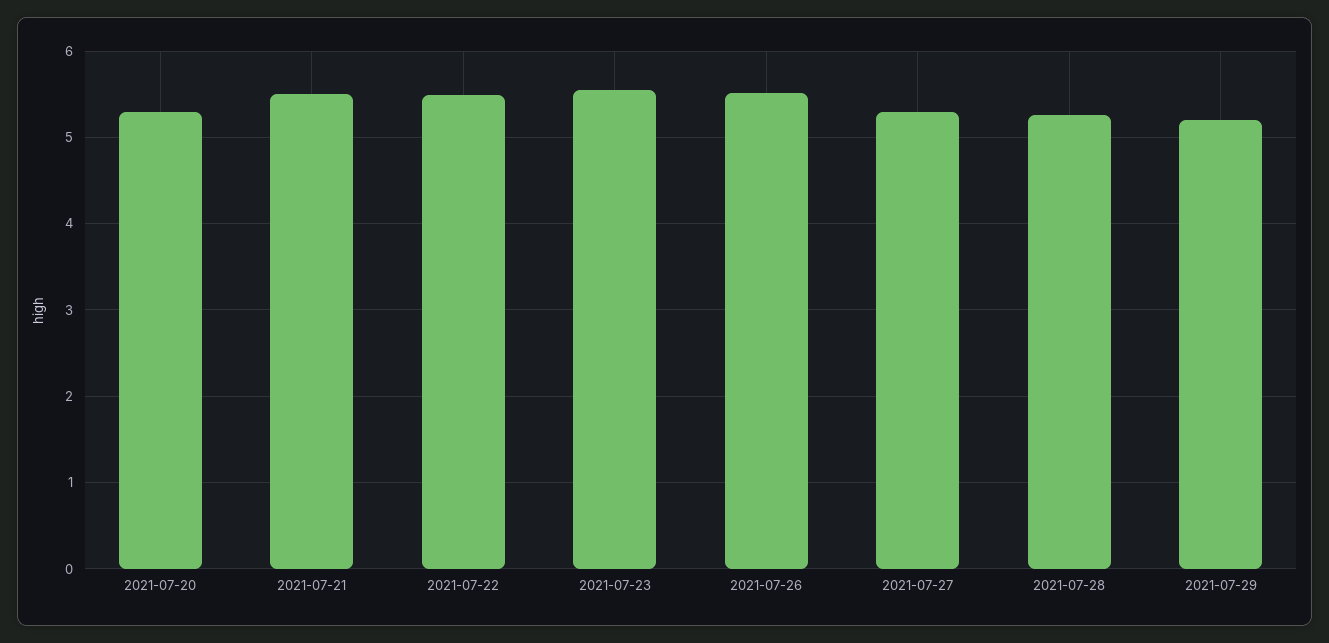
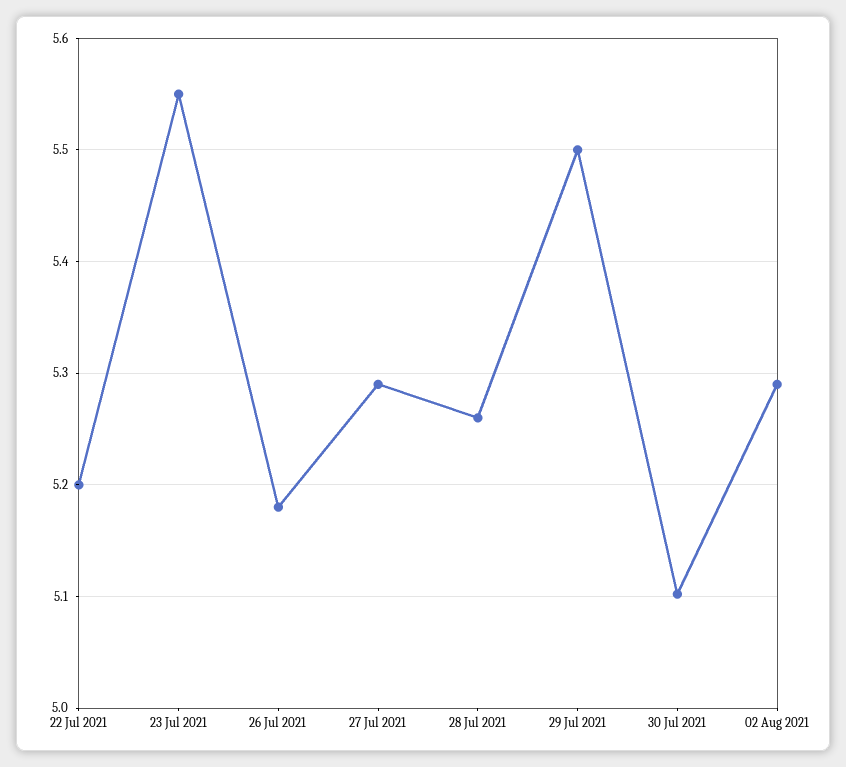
2021-07-20: 5.3 -> none
2021-07-21: 5.5 -> none
2021-07-22: 5.5 -> 5.2
2021-07-26: 5.5 -> 5.18
2021-07-29: 5.2 -> 5.5
30 Jul 2021: none -> 5.1
02 Aug 2021: none -> 5.29

